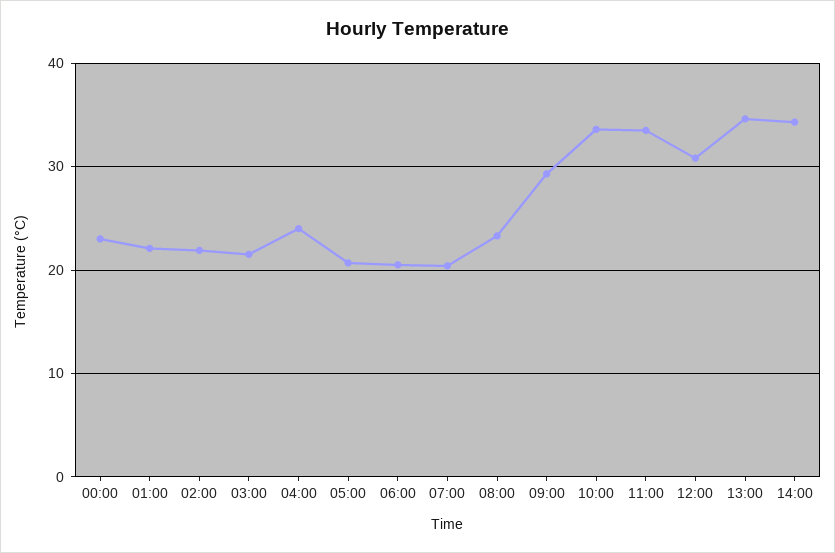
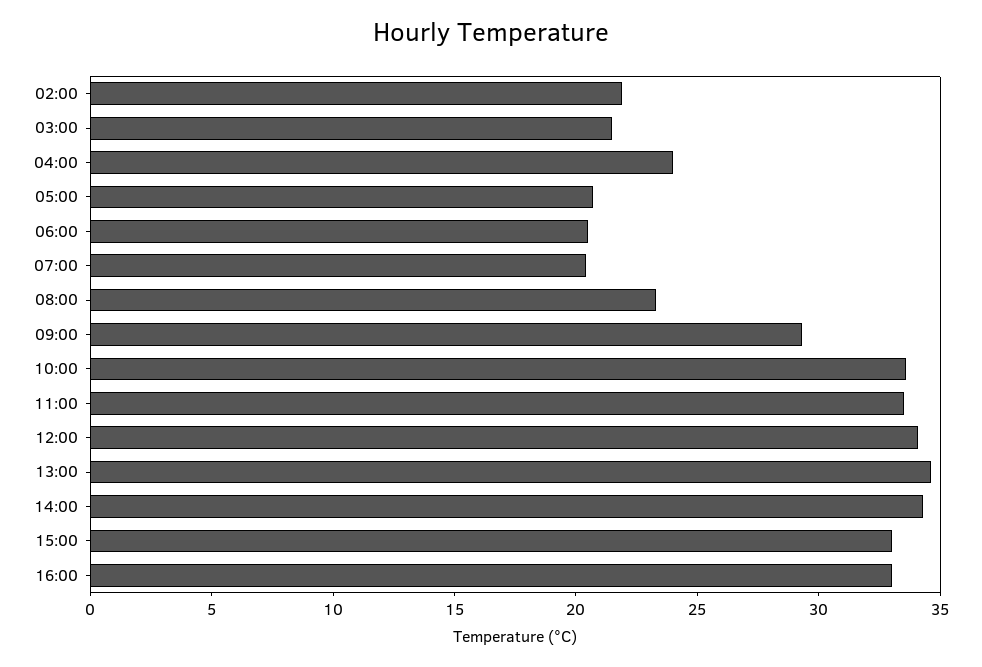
00:00: 23 -> none
01:00: 22 -> none
12:00: 31 -> 34
15:00: none -> 33
16:00: none -> 33

